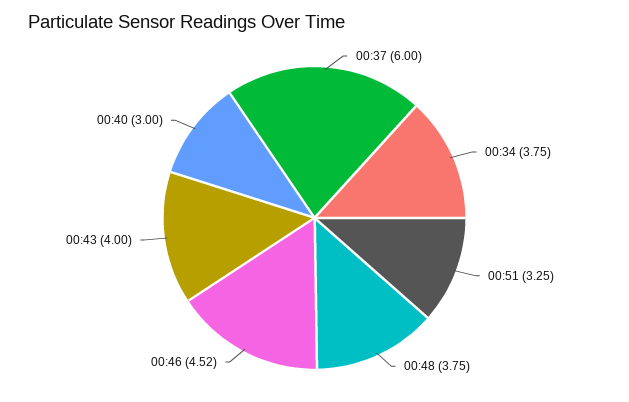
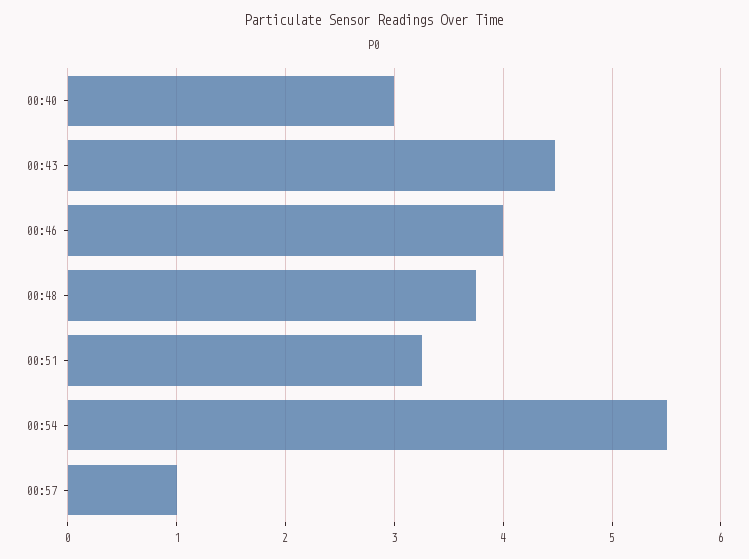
00:37: 6 -> none
00:34: 3.75 -> none
00:46: 4.52 -> 4
00:43: 4 -> 4.5
00:54: none -> 5.5
00:57: none -> 1

